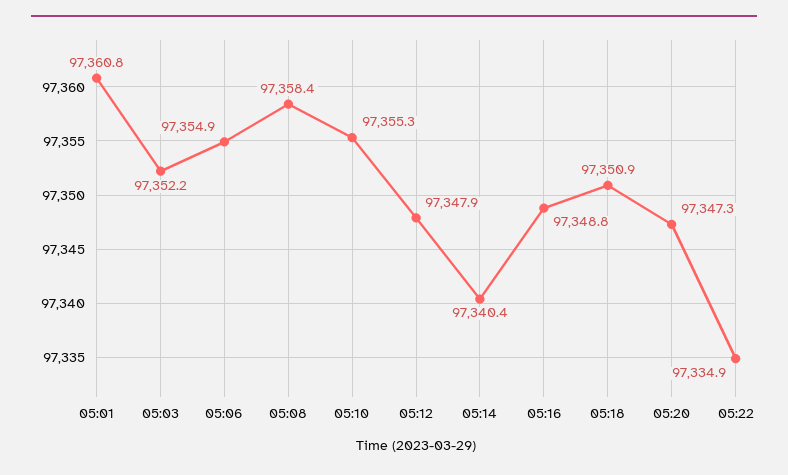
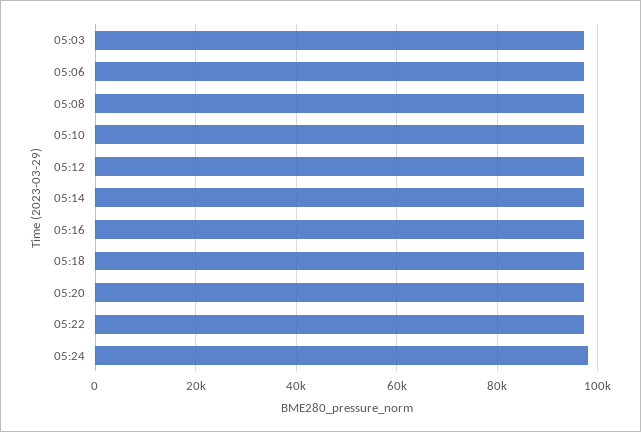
05:01: 97360.8 -> none
05:24: none -> 98000

